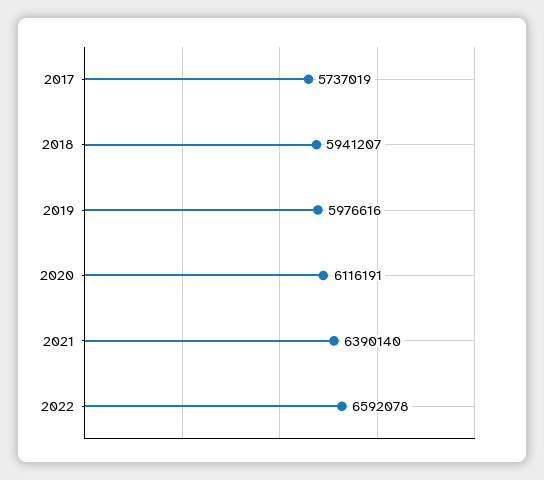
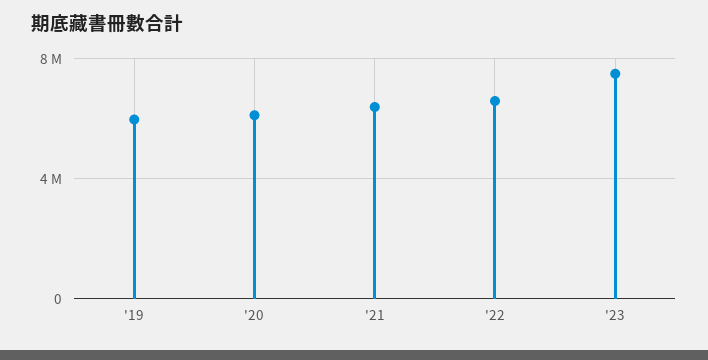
2017: 5737019 -> none
2018: 5941207 -> none
'23: none -> 7500000

